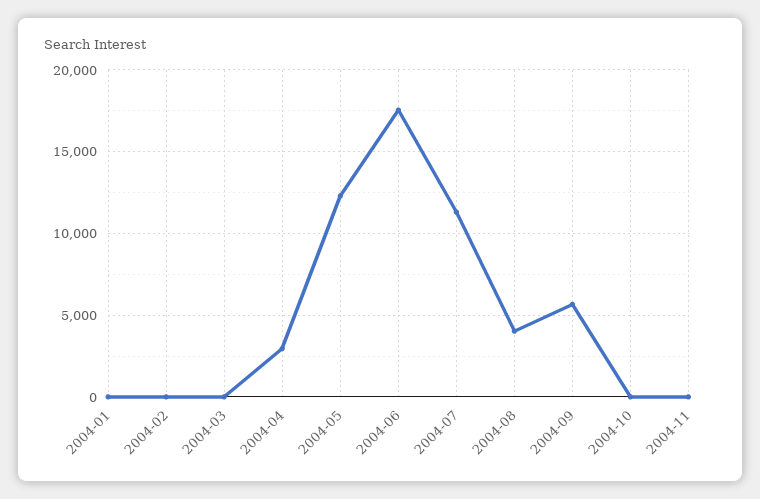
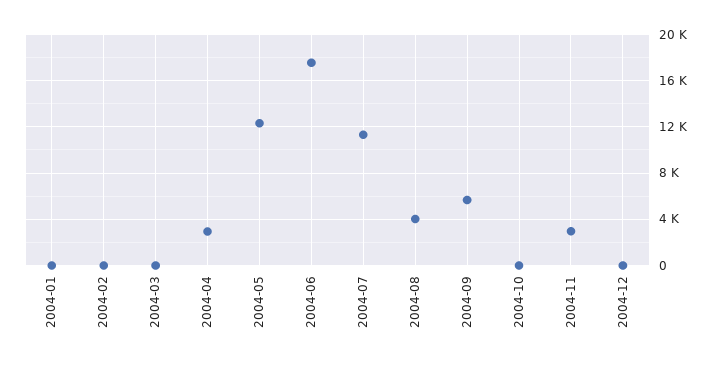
2004-11: 0 -> 3000
2004-12: none -> 0

